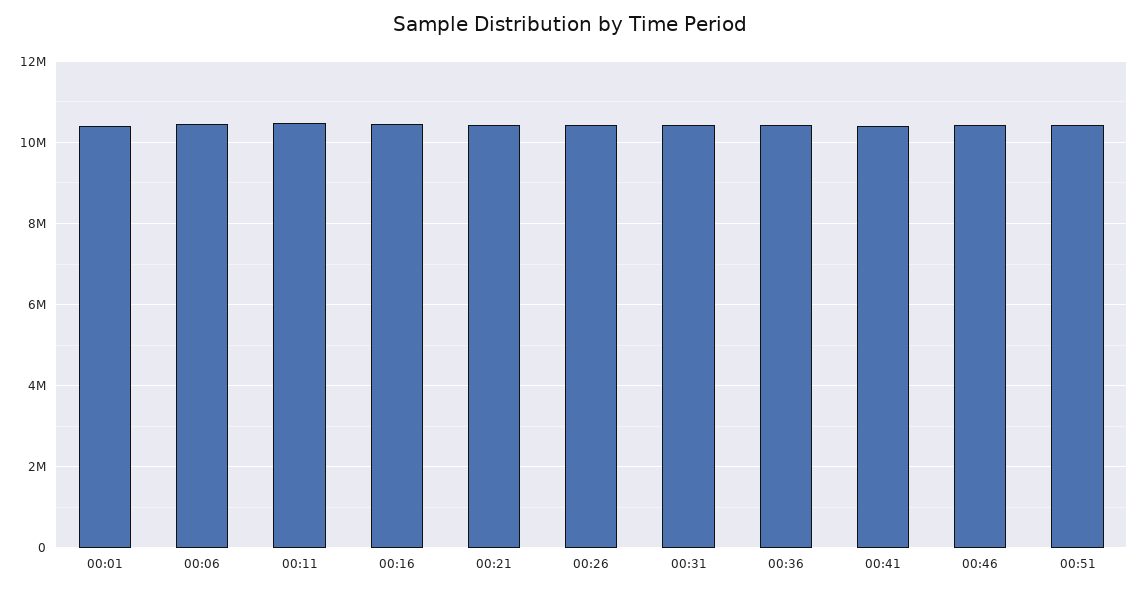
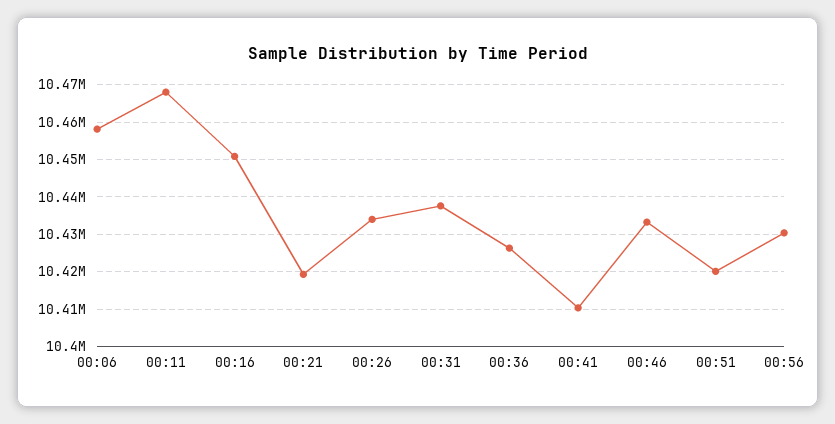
00:01: 10400000 -> none
00:56: none -> 10430000

